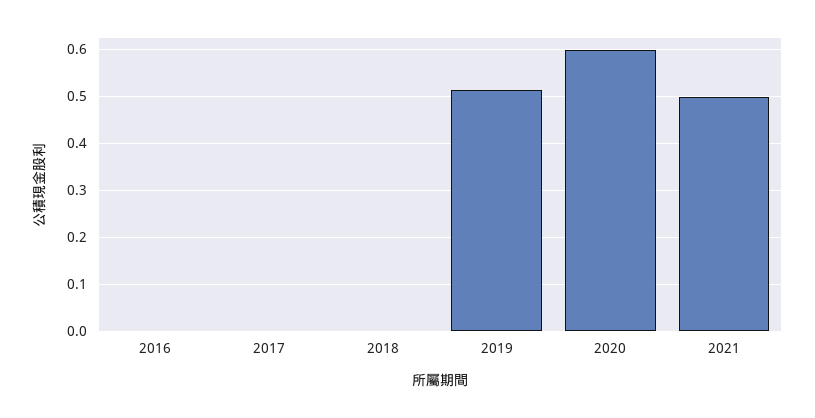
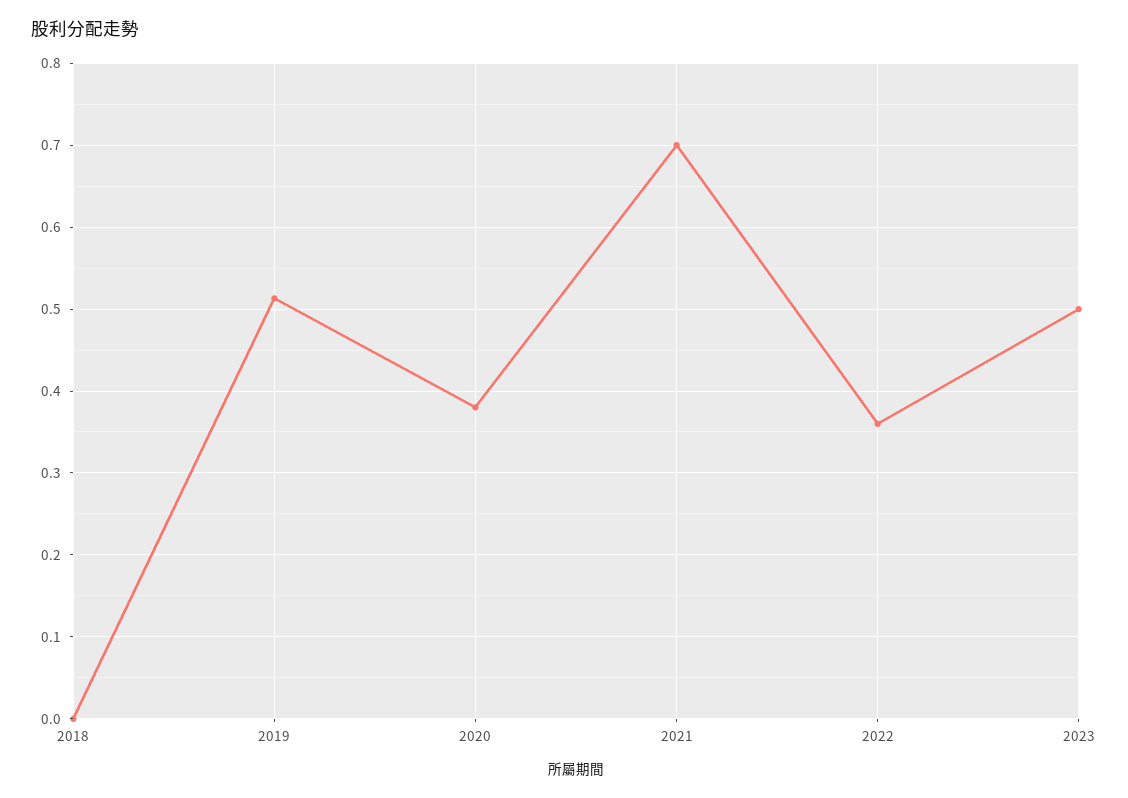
2016: 0 -> none
2017: 0 -> none
2020: 0.6 -> 0.38
2021: 0.5 -> 0.7
2022: none -> 0.36
2023: none -> 0.5

